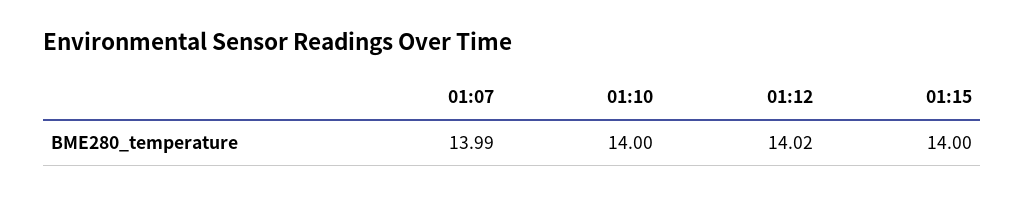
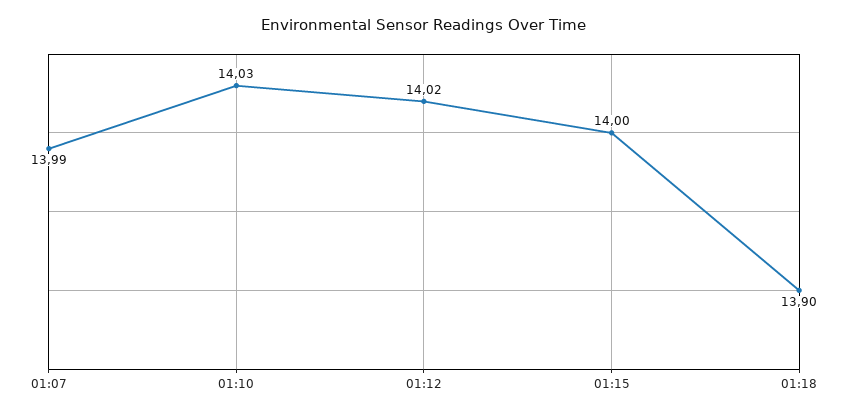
01:10: 14 -> 14.03
01:18: none -> 13.9

